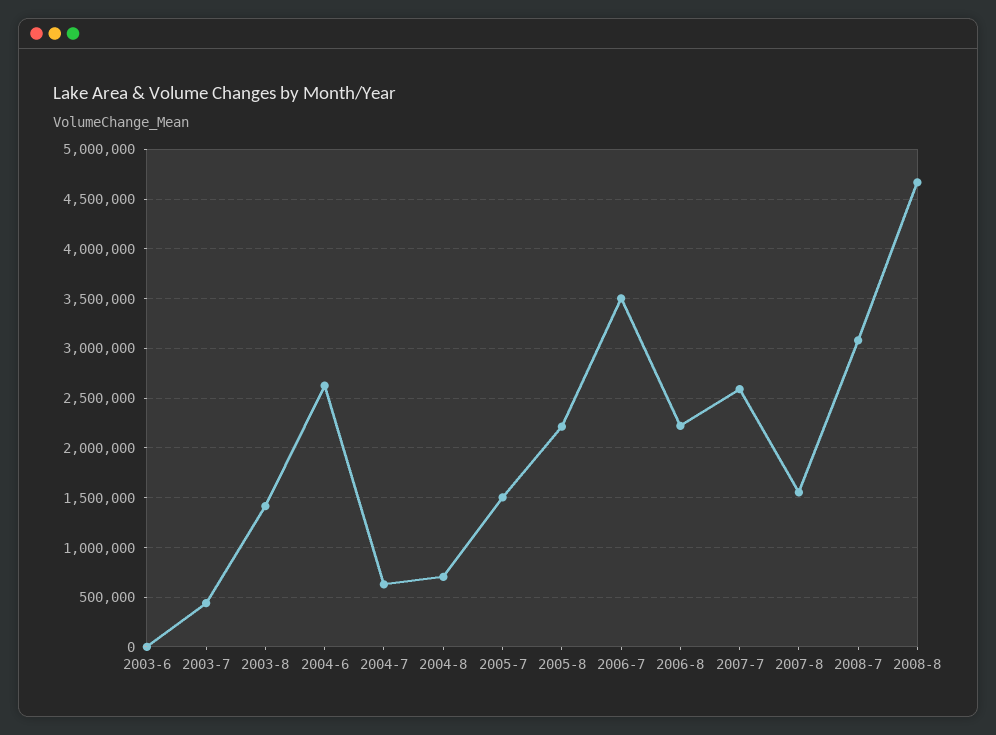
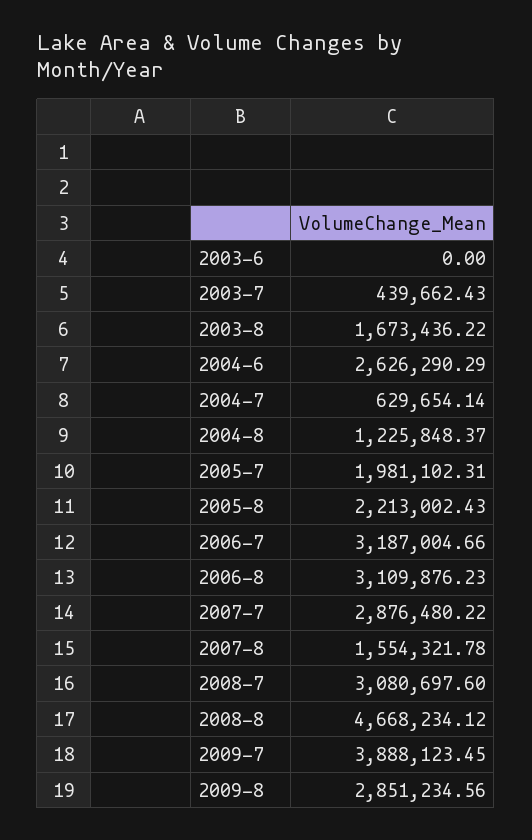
2003-8: 1400000 -> 1673436.22
2004-8: 700000 -> 1225848.37
2005-7: 1500000 -> 1981102.31
2006-7: 3500000 -> 3187004.66
2006-8: 2200000 -> 3109876.23
2007-7: 2600000 -> 2876480.22
2009-7: none -> 3888123.45
2009-8: none -> 2851234.56

